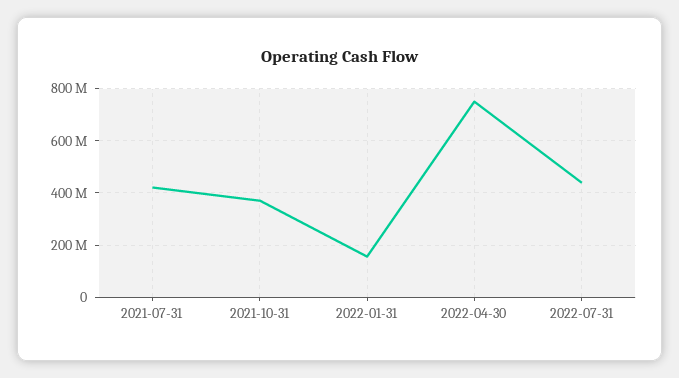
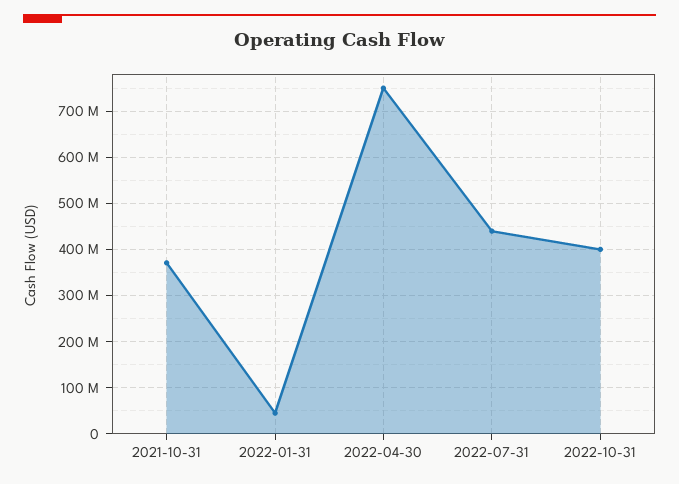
2021-07-31: 425000000 -> none
2022-01-31: 150000000 -> 40000000
2022-10-31: none -> 400000000

